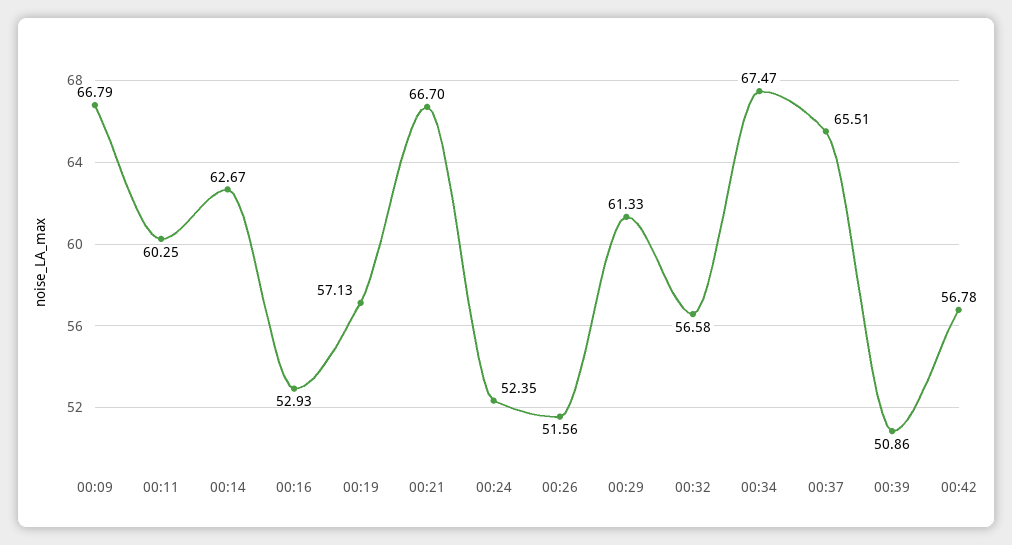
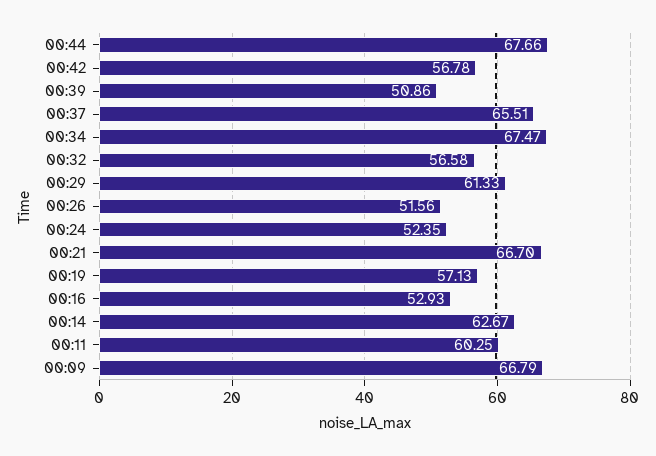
00:44: none -> 67.66

